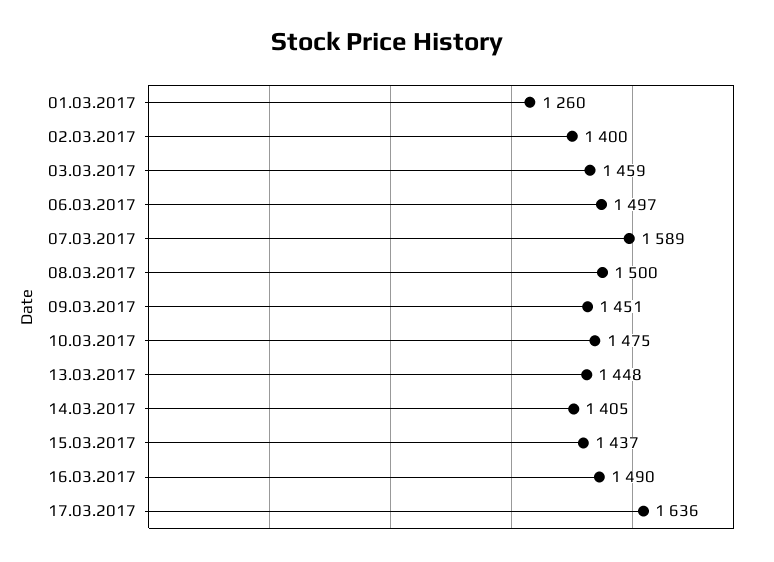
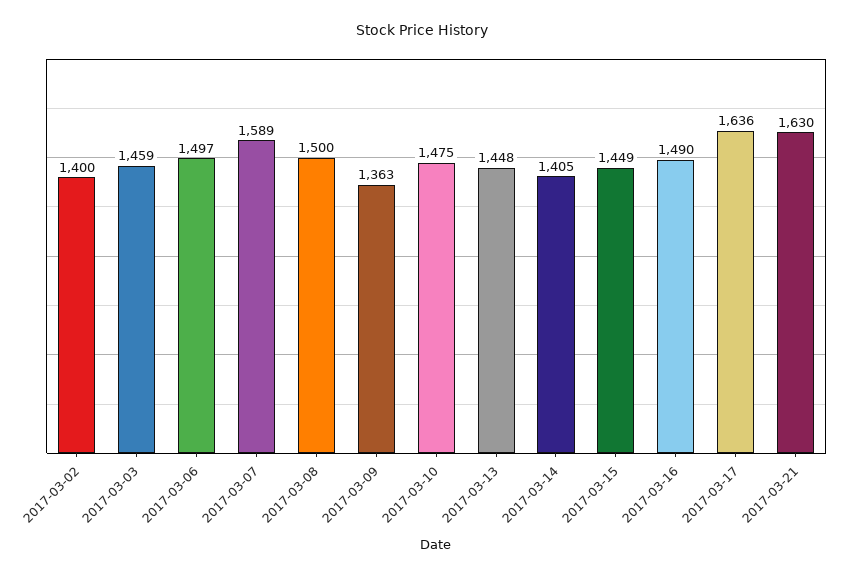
01.03.2017: 1260 -> none
09.03.2017: 1451 -> 1363
15.03.2017: 1437 -> 1449
2017-03-21: none -> 1630

